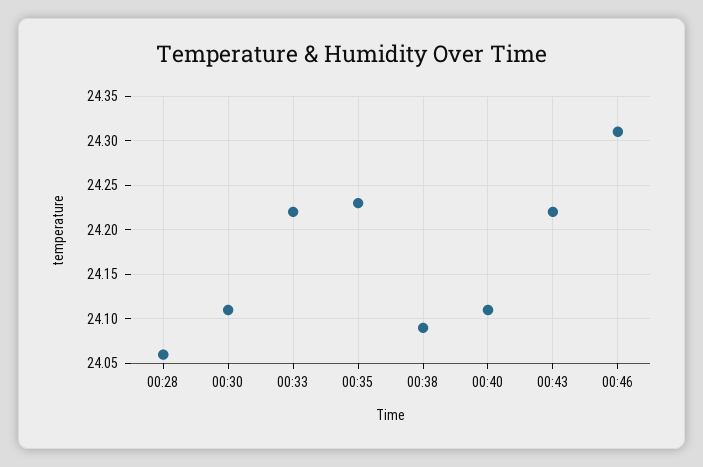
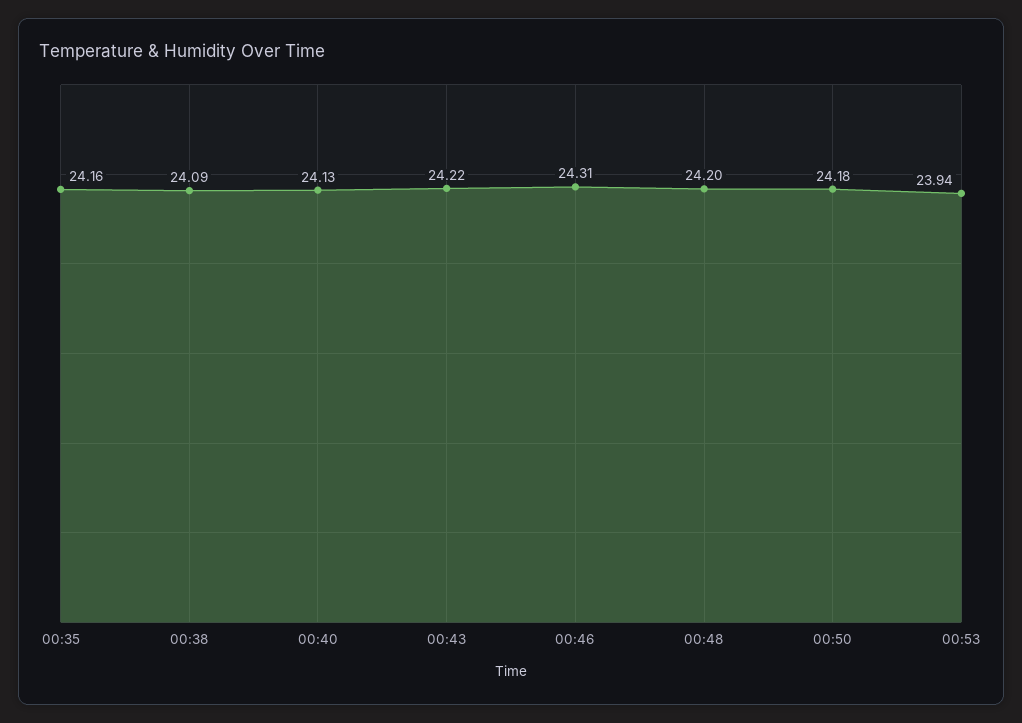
00:28: 24.06 -> none
00:30: 24.11 -> none
00:33: 24.22 -> none
00:35: 24.23 -> 24.16
00:40: 24.11 -> 24.13
00:48: none -> 24.2
00:50: none -> 24.18
00:53: none -> 23.94

